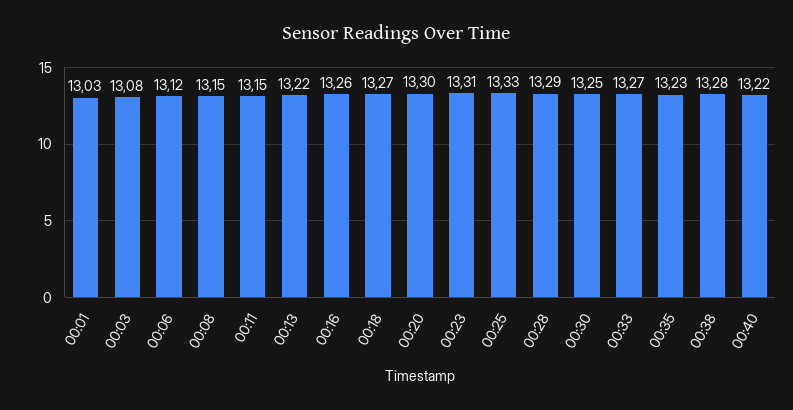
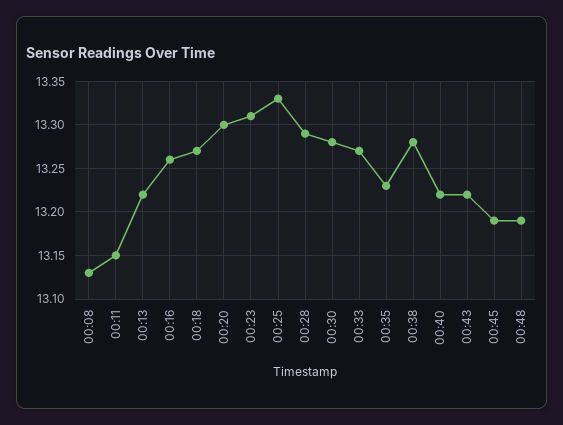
00:01: 13.03 -> none
00:03: 13.08 -> none
00:06: 13.12 -> none
00:08: 13.15 -> 13.13
00:30: 13.25 -> 13.28
00:43: none -> 13.22
00:45: none -> 13.19
00:48: none -> 13.19

